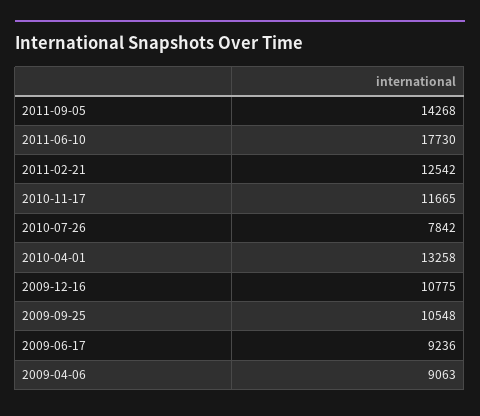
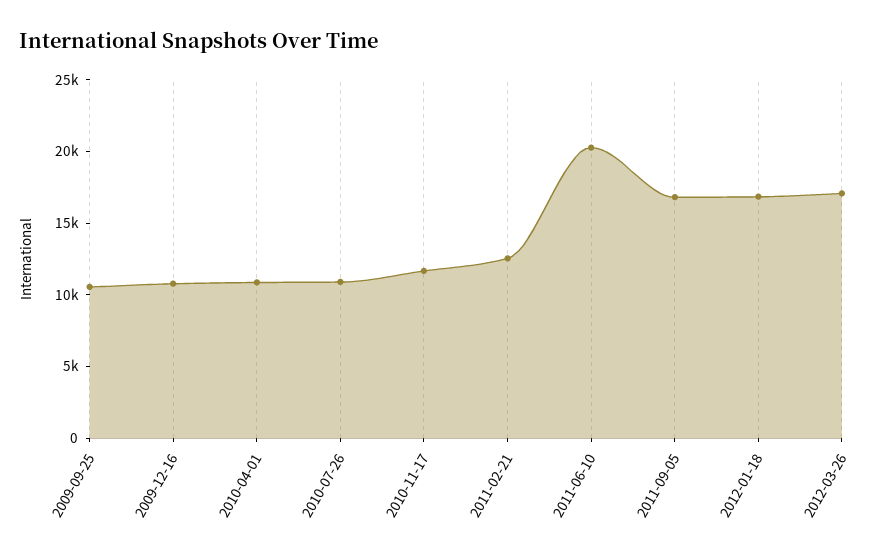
2011-09-05: 14268 -> 17000
2011-06-10: 17730 -> 20000
2010-07-26: 7842 -> 11000
2010-04-01: 13258 -> 11000
2009-06-17: 9236 -> none
2009-04-06: 9063 -> none
2012-01-18: none -> 17000
2012-03-26: none -> 17000

